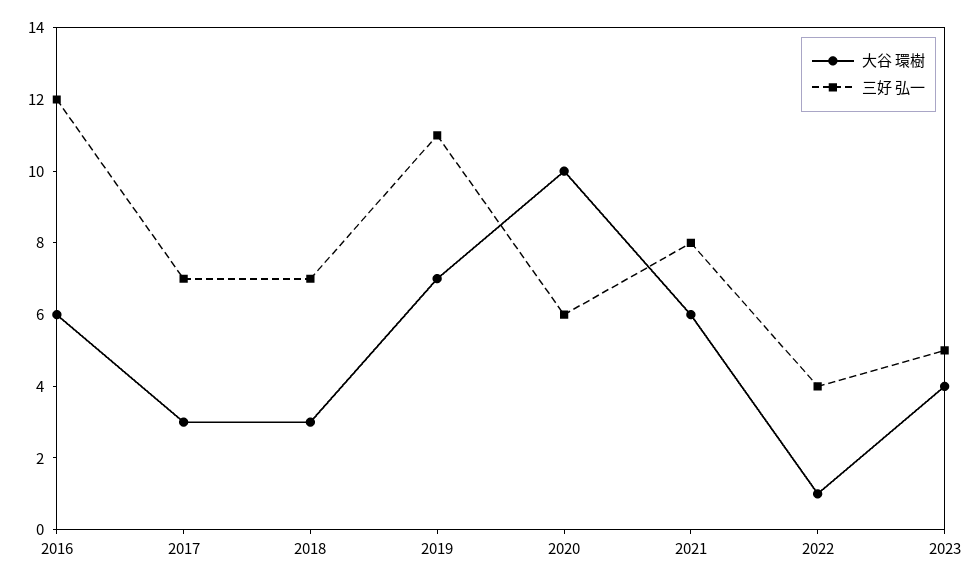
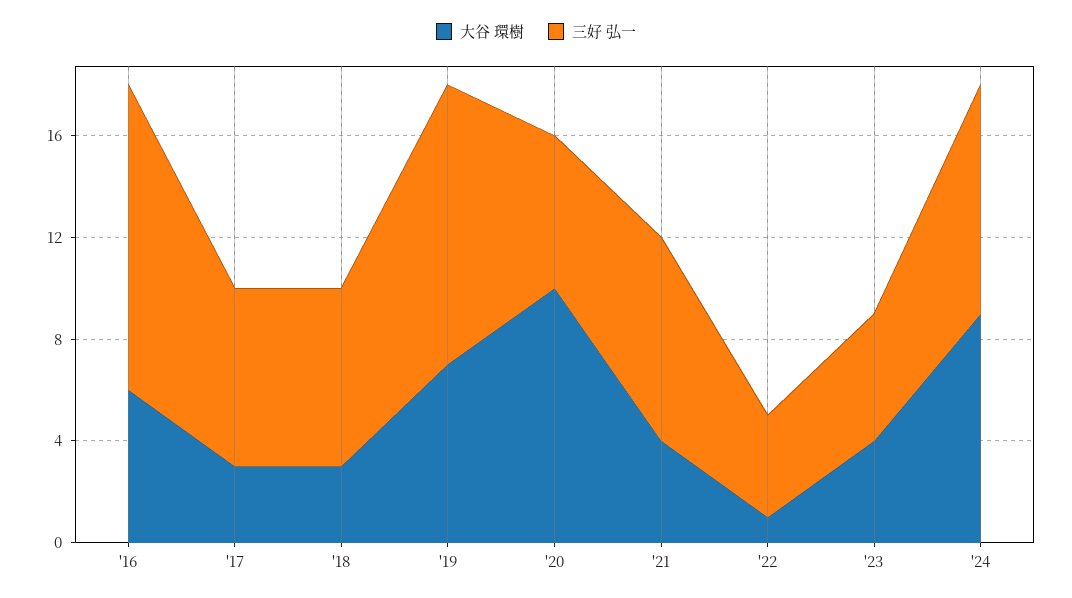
大谷 環樹, 2021: 6 -> 4
大谷 環樹, '24: none -> 9
三好 弘一, '24: none -> 9

